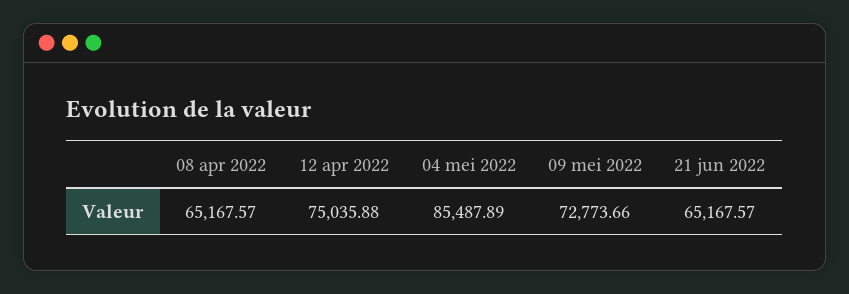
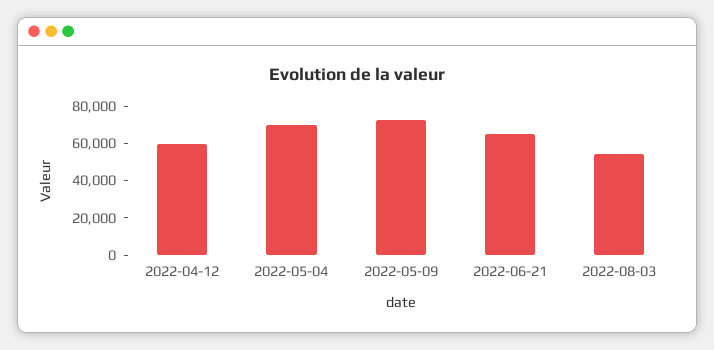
08 apr 2022: 65167.57 -> none
12 apr 2022: 75035.88 -> 60000
04 mei 2022: 85487.89 -> 70000
2022-08-03: none -> 55000

